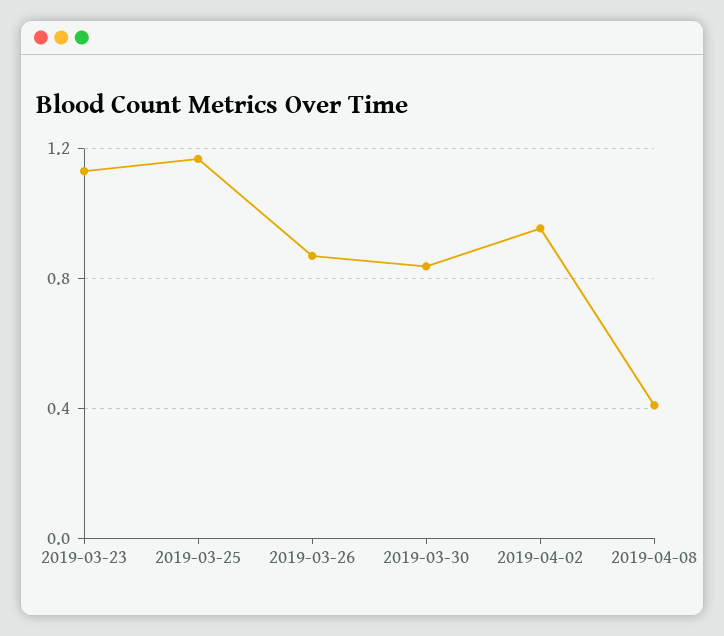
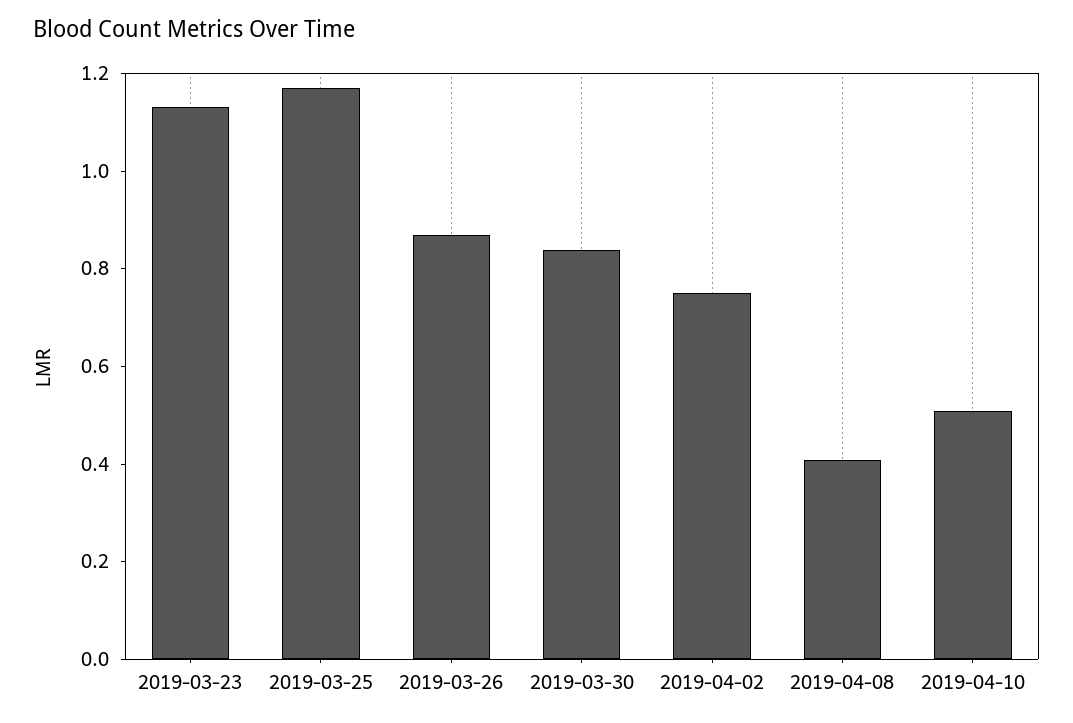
2019-04-02: 0.95 -> 0.75
2019-04-10: none -> 0.5

